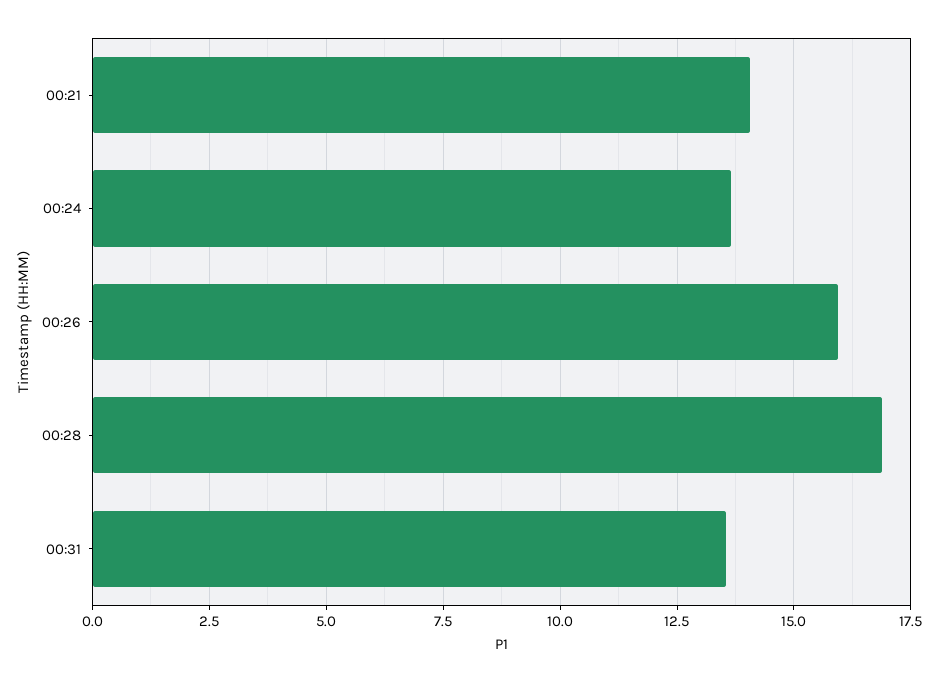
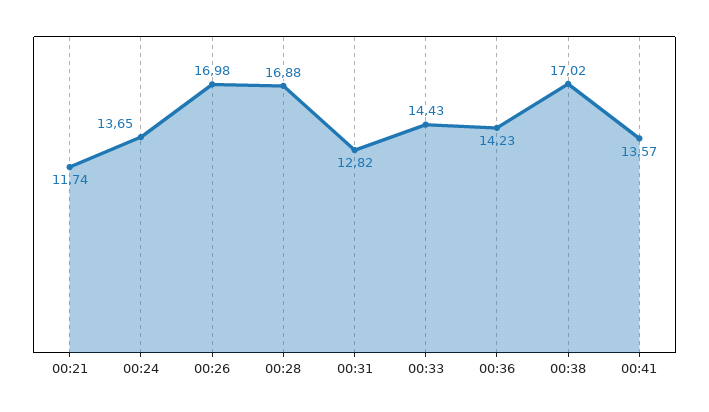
00:21: 14 -> 11.74
00:26: 16 -> 16.98
00:31: 13.5 -> 12.82
00:33: none -> 14.43
00:36: none -> 14.23
00:38: none -> 17.02
00:41: none -> 13.57

